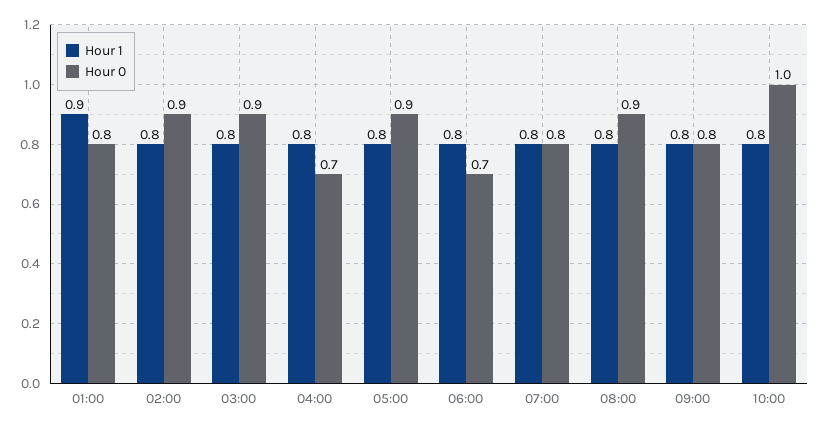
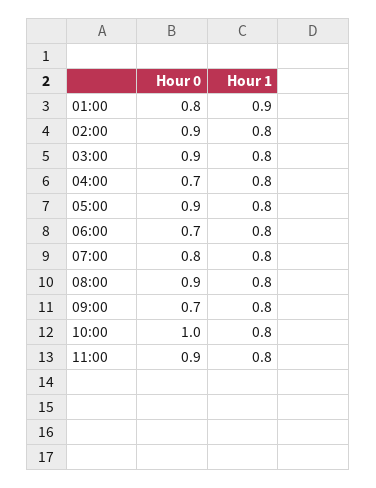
Hour 0, 09:00: 0.8 -> 0.7
Hour 0, 11:00: none -> 0.9
Hour 1, 11:00: none -> 0.8

